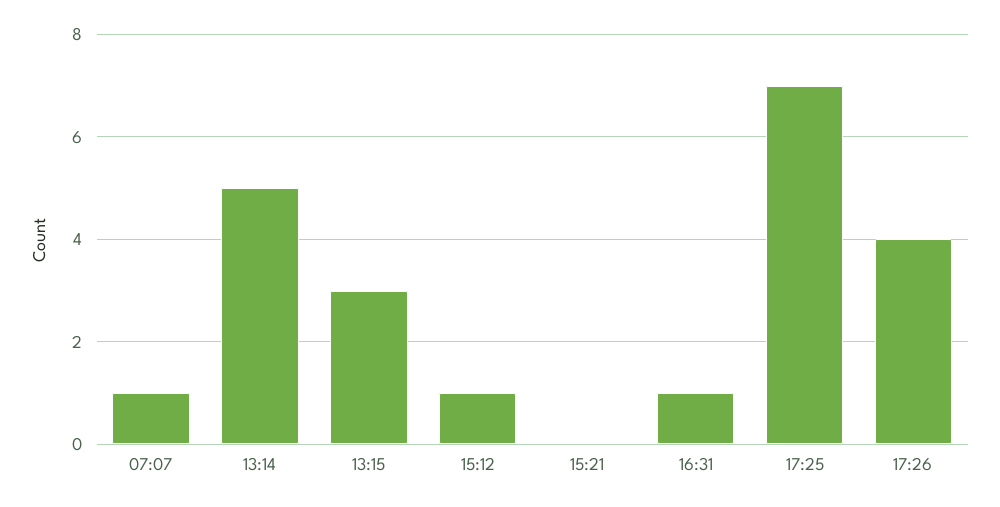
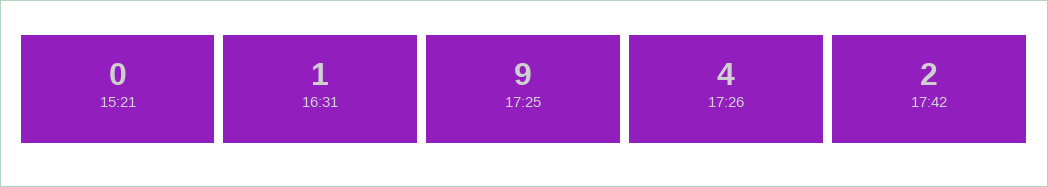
07:07: 1 -> none
13:14: 5 -> none
13:15: 3 -> none
15:12: 1 -> none
17:25: 7 -> 9
17:42: none -> 2

